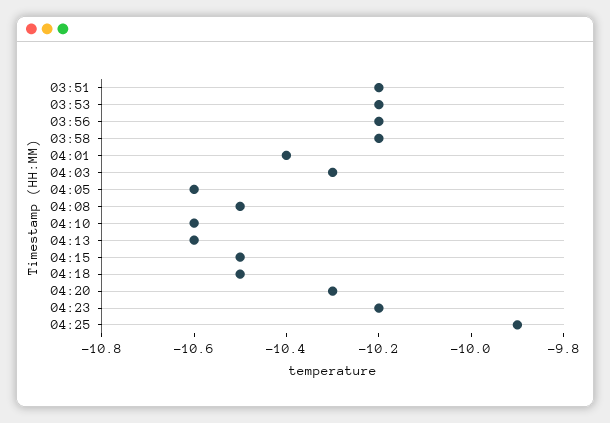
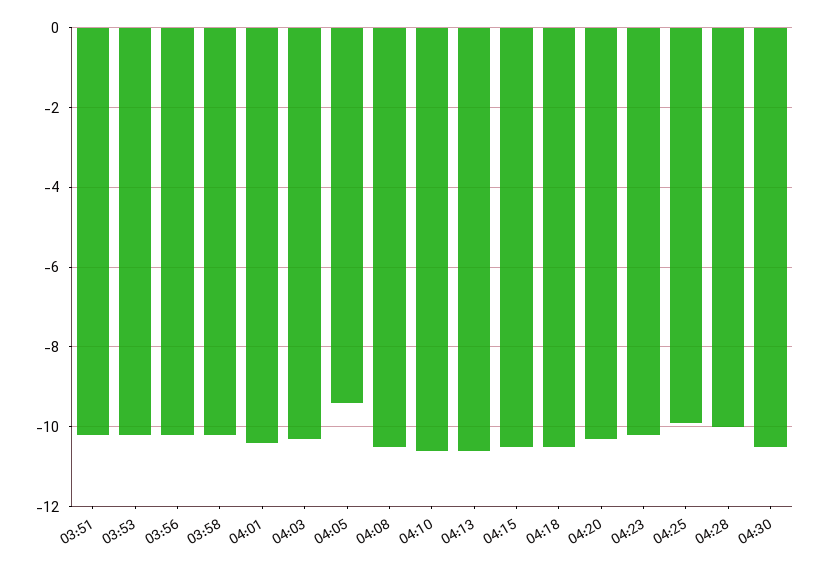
04:05: -10.6 -> -9.5
04:28: none -> -10
04:30: none -> -10.5

